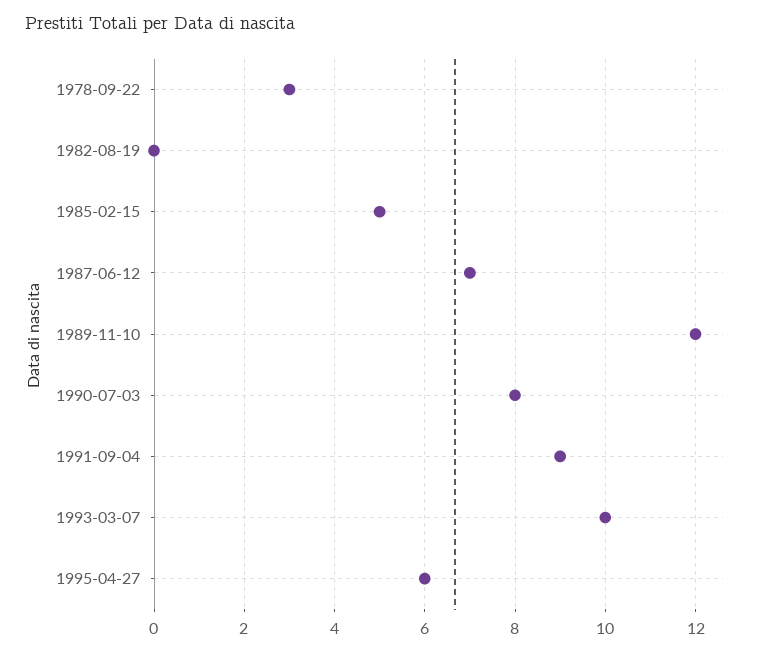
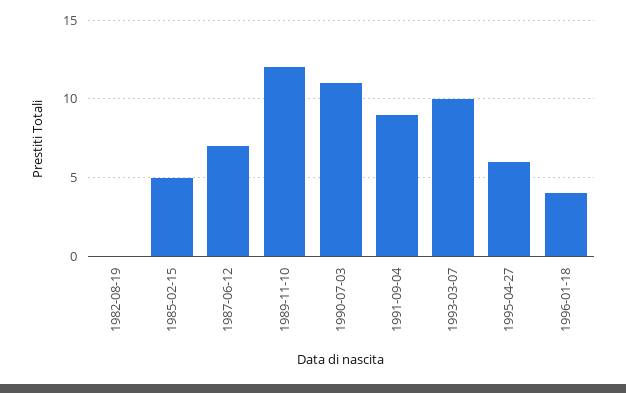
1978-09-22: 3 -> none
1990-07-03: 8 -> 11
1996-01-18: none -> 4

